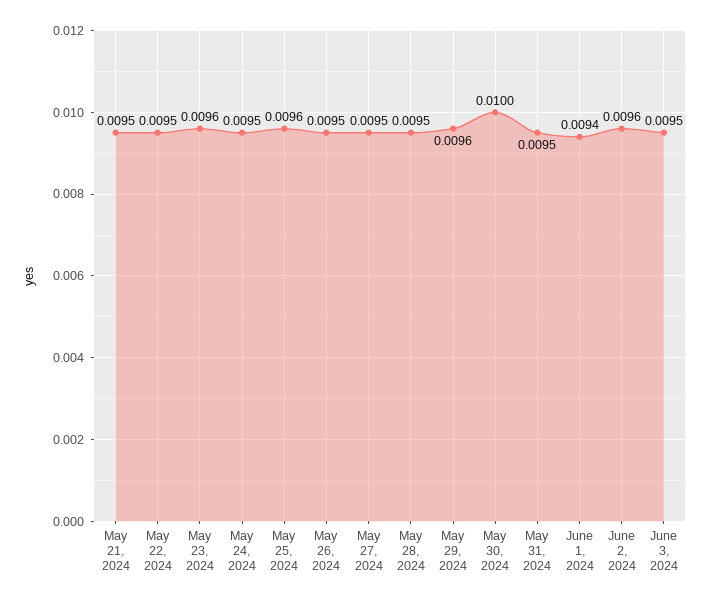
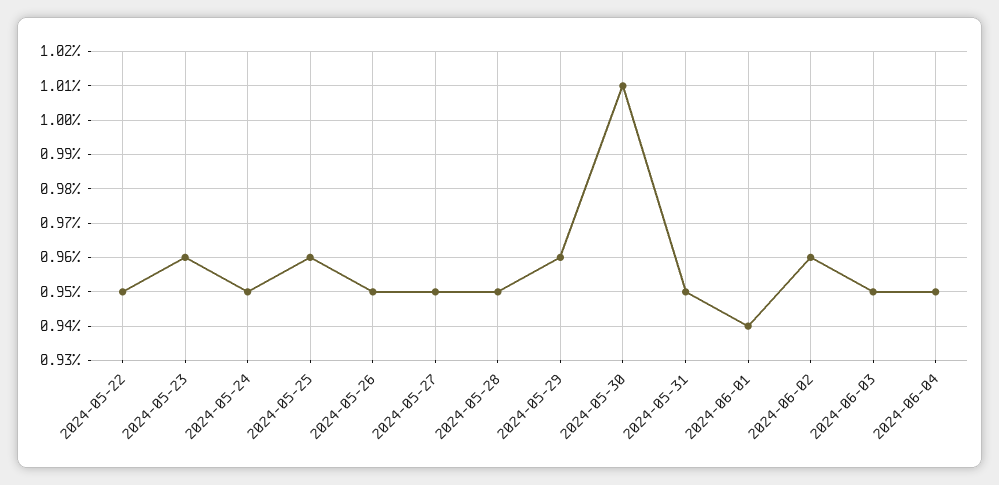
May 21, 2024: 0.0095 -> none
May 30, 2024: 0.01 -> 0.0101
2024-06-04: none -> 0.0095

